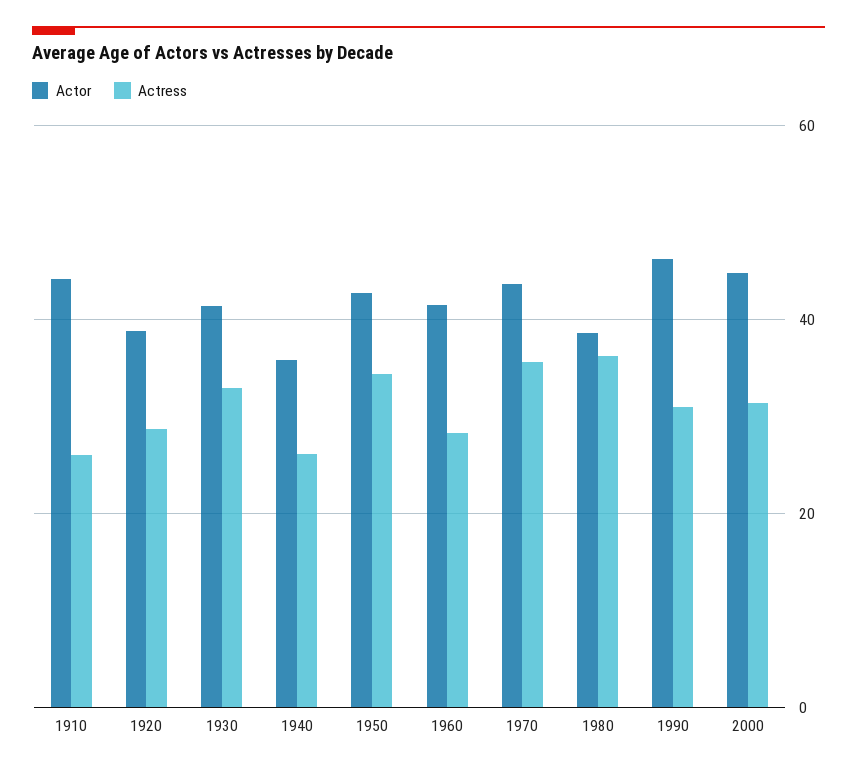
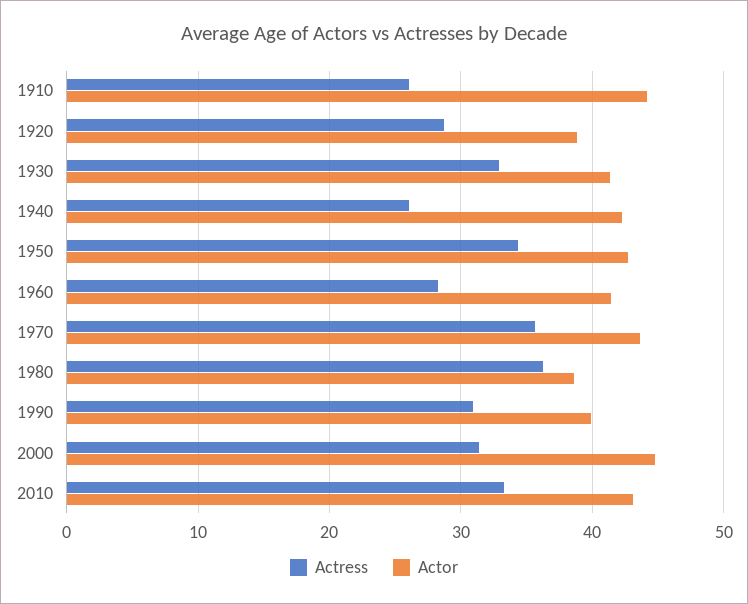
Actor, 1940: 36 -> 42
Actor, 1990: 46 -> 40
Actress, 2010: none -> 33
Actor, 2010: none -> 43

